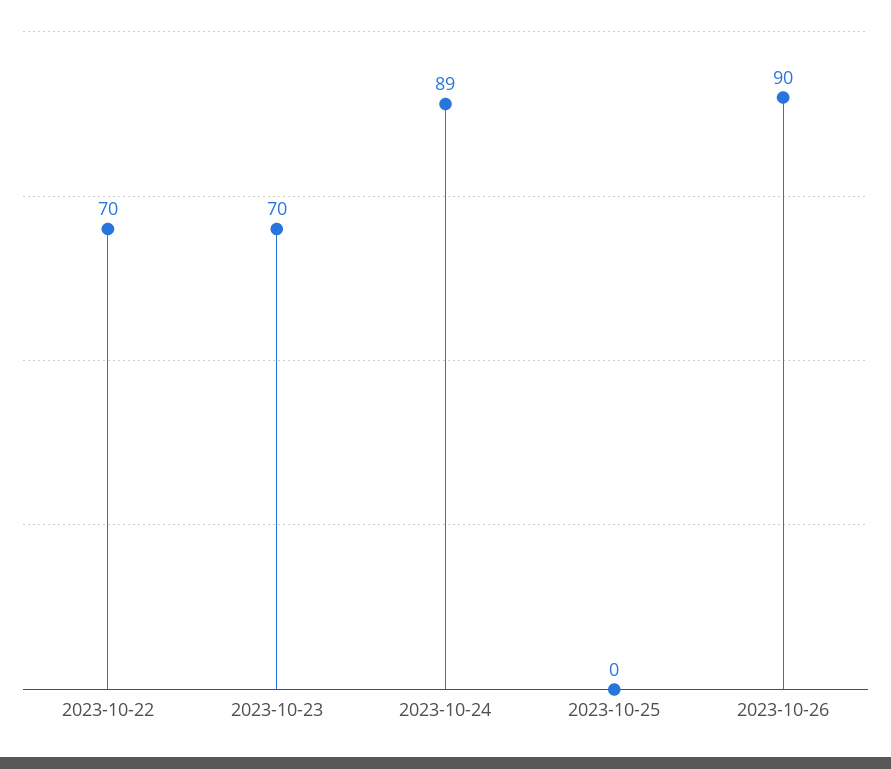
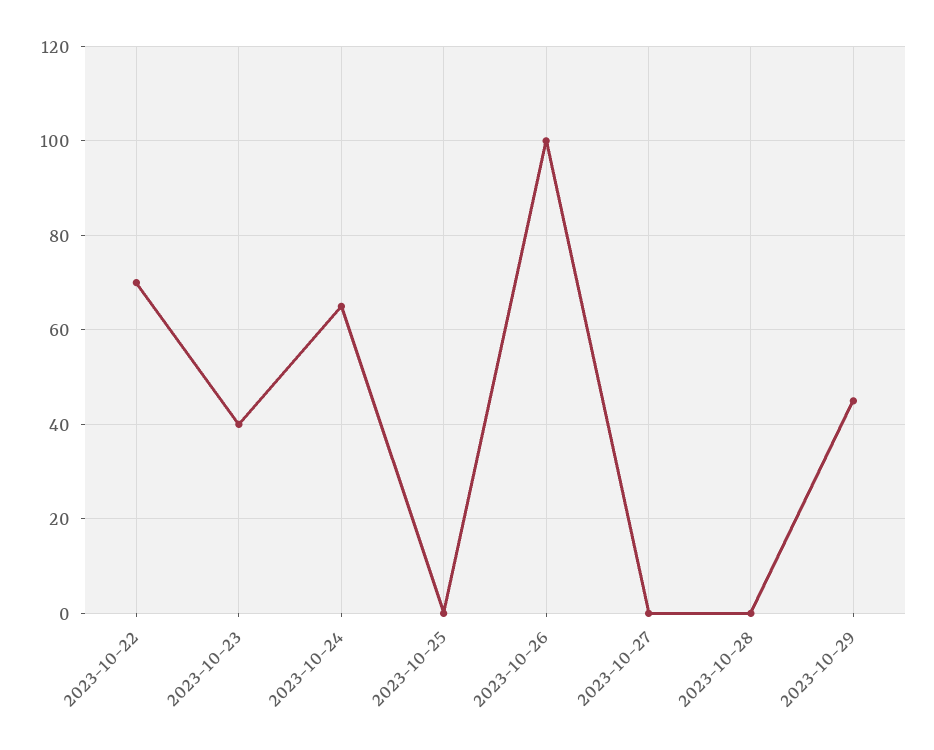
2023-10-23: 70 -> 40
2023-10-24: 89 -> 65
2023-10-26: 90 -> 100
2023-10-27: none -> 0
2023-10-28: none -> 0
2023-10-29: none -> 45

